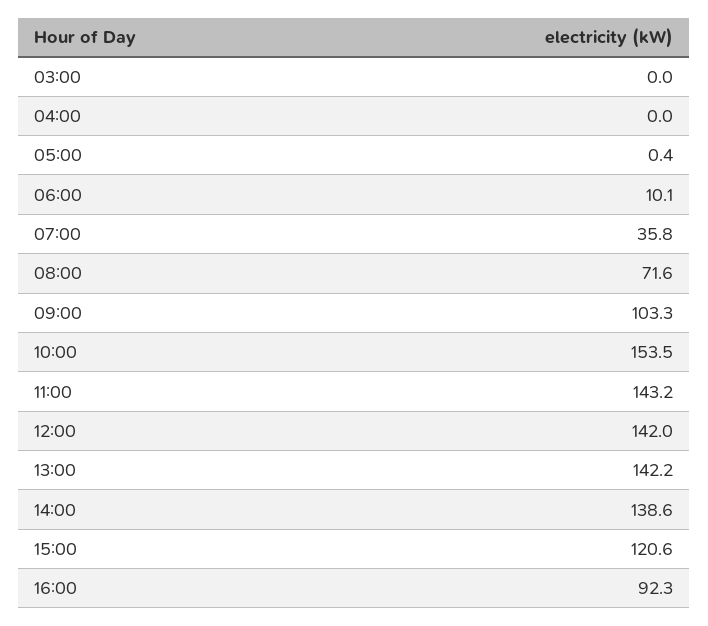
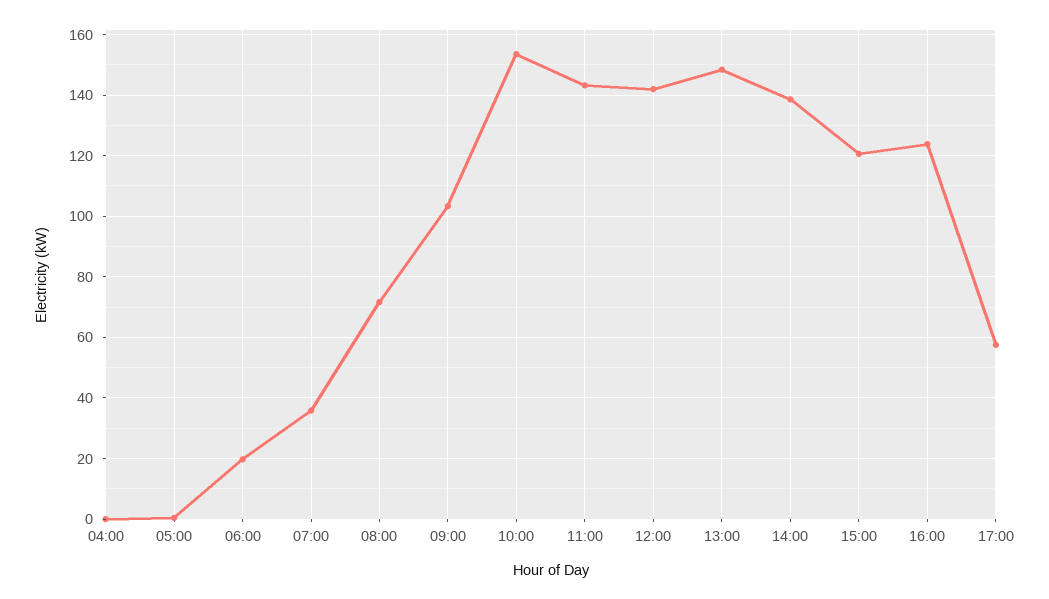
03:00: 0 -> none
06:00: 10.1 -> 20
13:00: 142.2 -> 148
16:00: 92.3 -> 124
17:00: none -> 58

